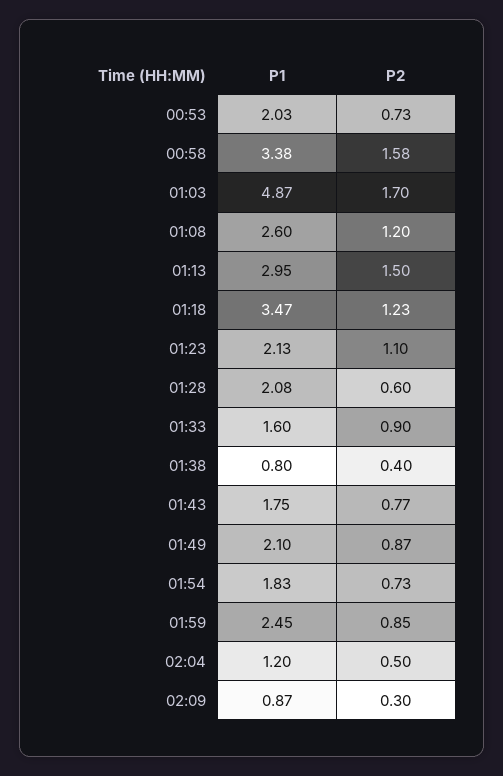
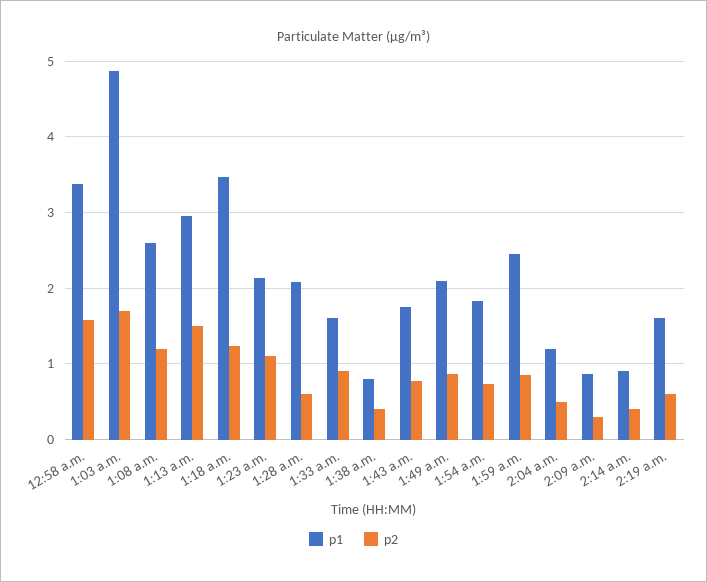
P1, 00:53: 2.03 -> none
P2, 00:53: 0.73 -> none
P1, 2:14 a.m.: none -> 0.9
P2, 2:14 a.m.: none -> 0.4
P1, 2:19 a.m.: none -> 1.6
P2, 2:19 a.m.: none -> 0.6

